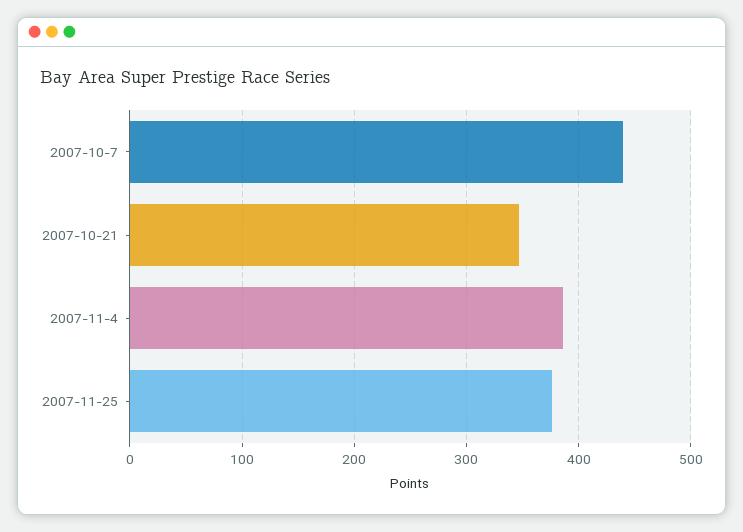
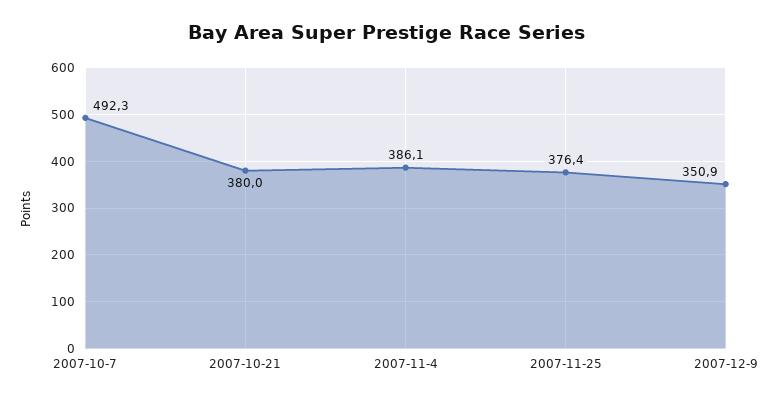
2007-10-7: 440 -> 492.3
2007-10-21: 350 -> 380
2007-12-9: none -> 350.9

